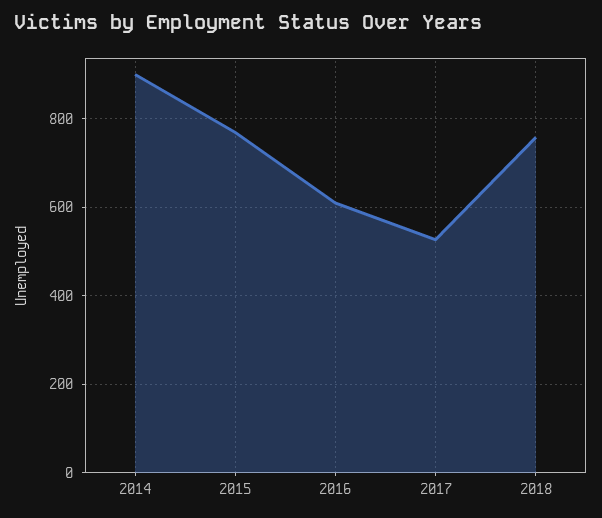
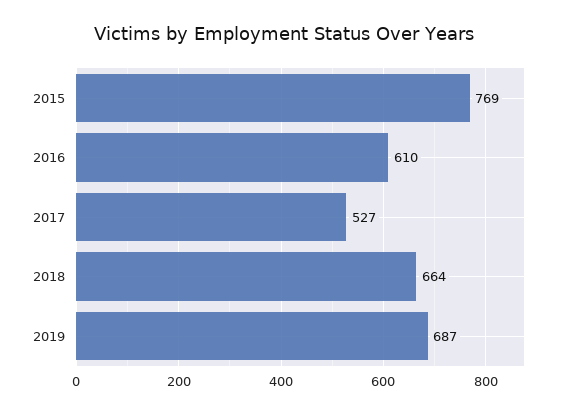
2014: 900 -> none
2018: 760 -> 664
2019: none -> 687

